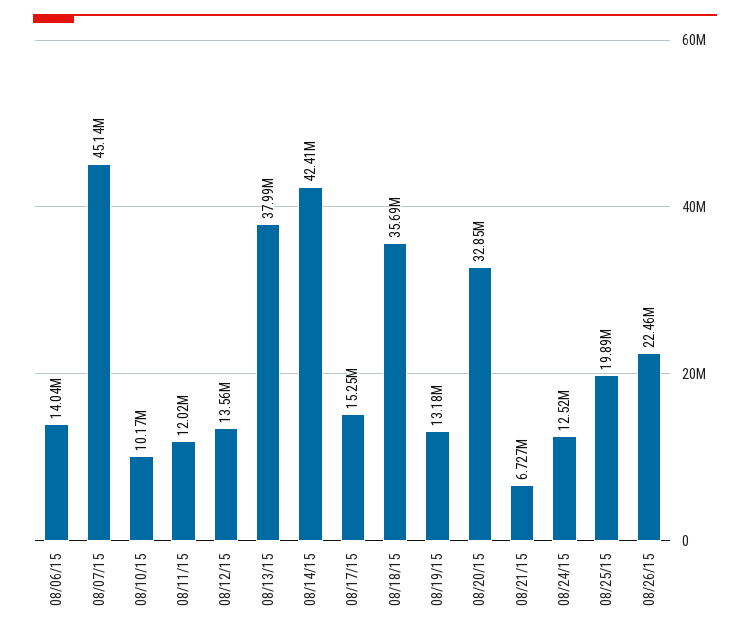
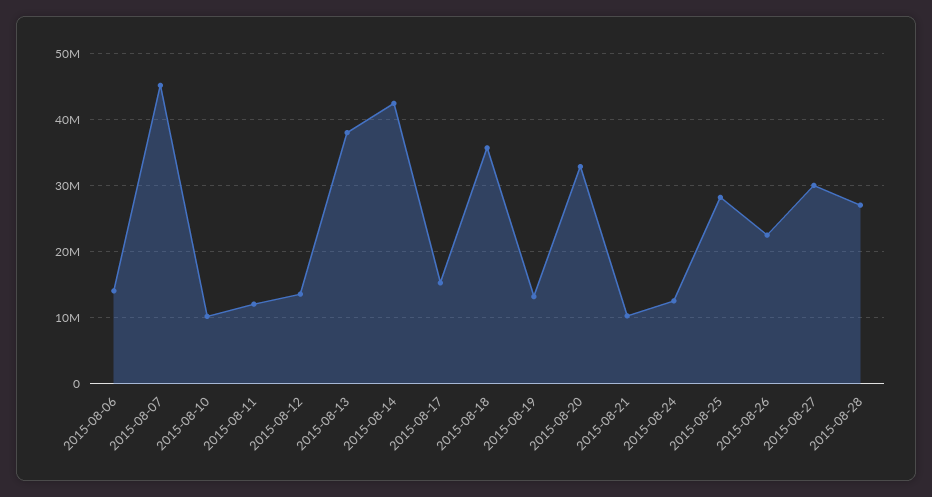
08/21/15: 6727000 -> 10000000
08/25/15: 19890000 -> 28000000
2015-08-27: none -> 30000000
2015-08-28: none -> 27000000

